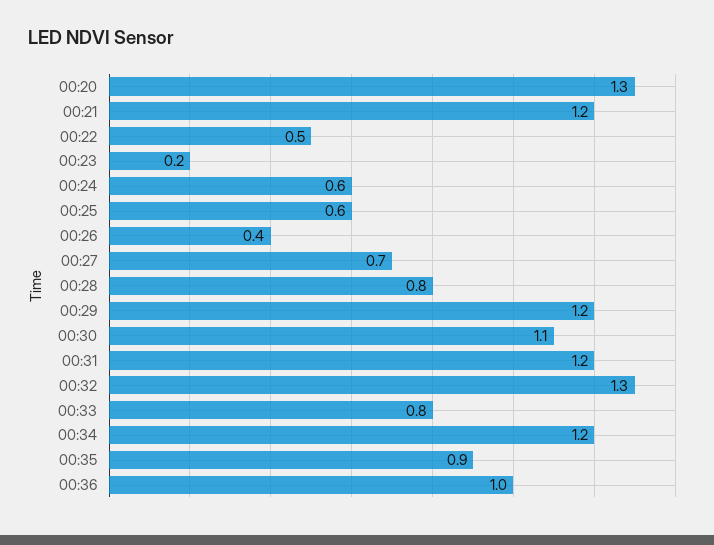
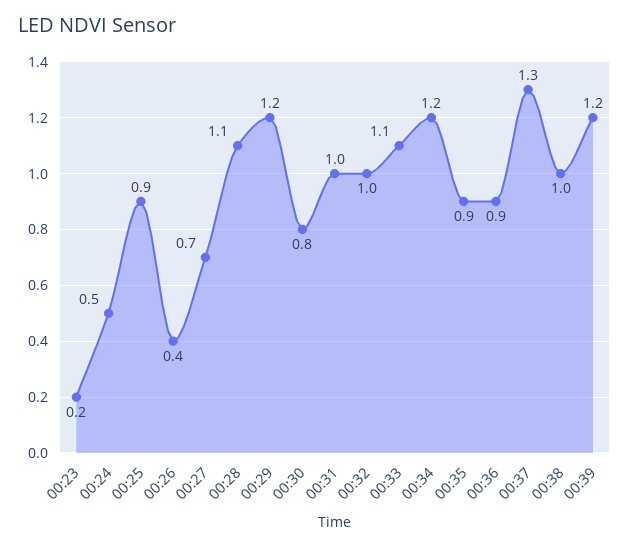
00:20: 1.3 -> none
00:21: 1.2 -> none
00:22: 0.5 -> none
00:24: 0.6 -> 0.5
00:25: 0.6 -> 0.9
00:28: 0.8 -> 1.1
00:30: 1.1 -> 0.8
00:31: 1.2 -> 1
00:32: 1.3 -> 1
00:33: 0.8 -> 1.1
00:36: 1 -> 0.9
00:37: none -> 1.3
00:38: none -> 1
00:39: none -> 1.2

